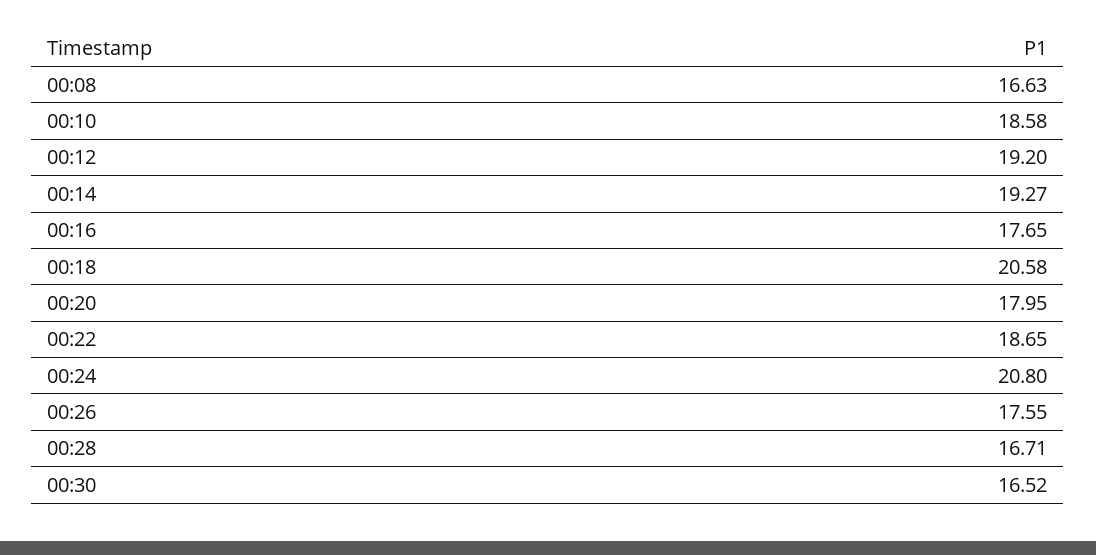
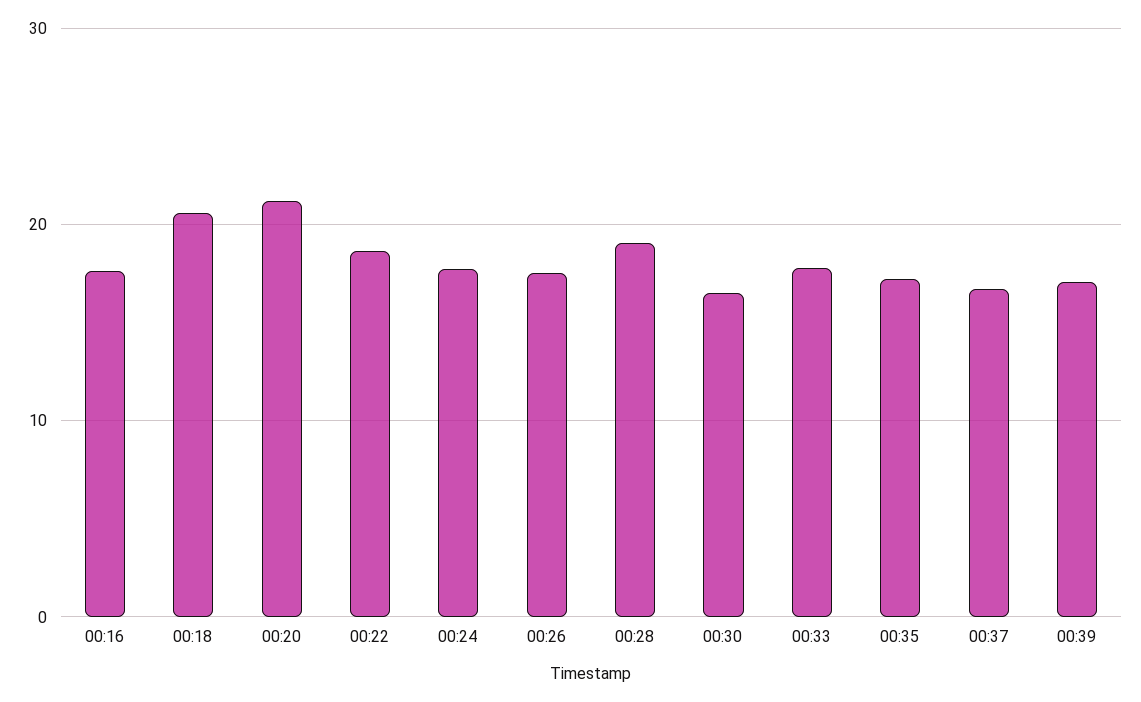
00:08: 16.63 -> none
00:10: 18.58 -> none
00:12: 19.2 -> none
00:14: 19.27 -> none
00:20: 17.95 -> 21
00:24: 20.8 -> 18
00:28: 16.71 -> 19
00:33: none -> 18
00:35: none -> 17
00:37: none -> 17
00:39: none -> 17

